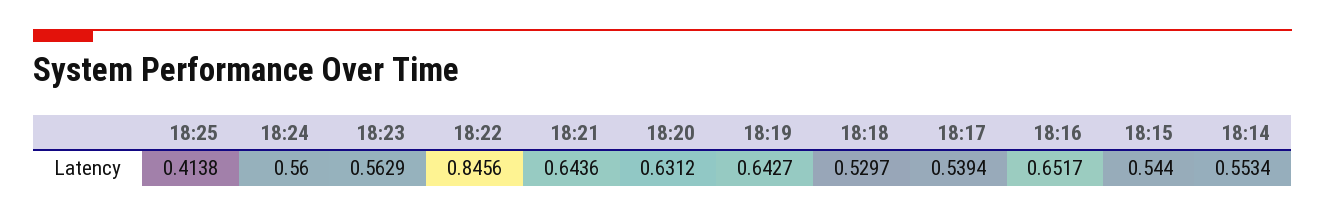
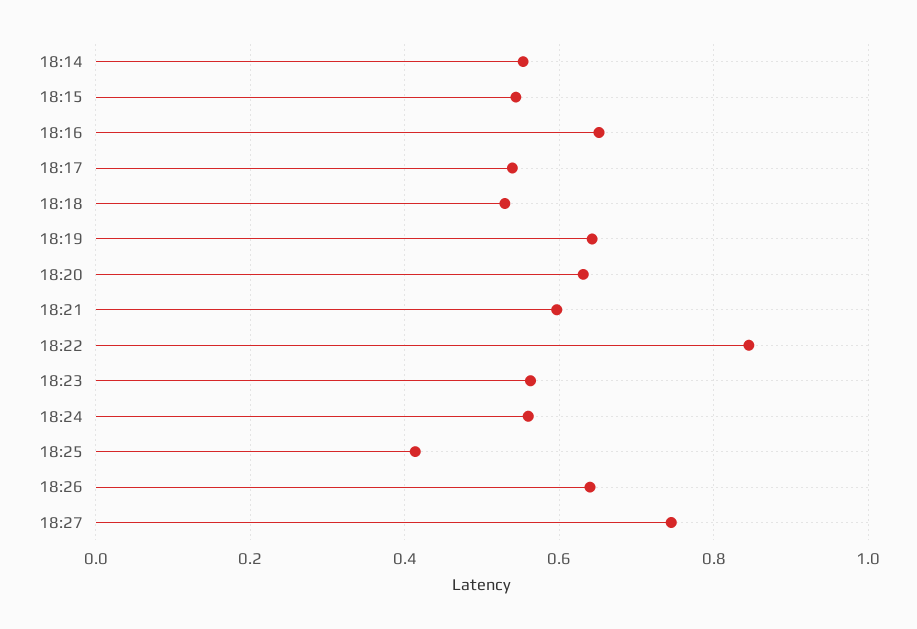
18:21: 0.6436 -> 0.6
18:26: none -> 0.64
18:27: none -> 0.74

